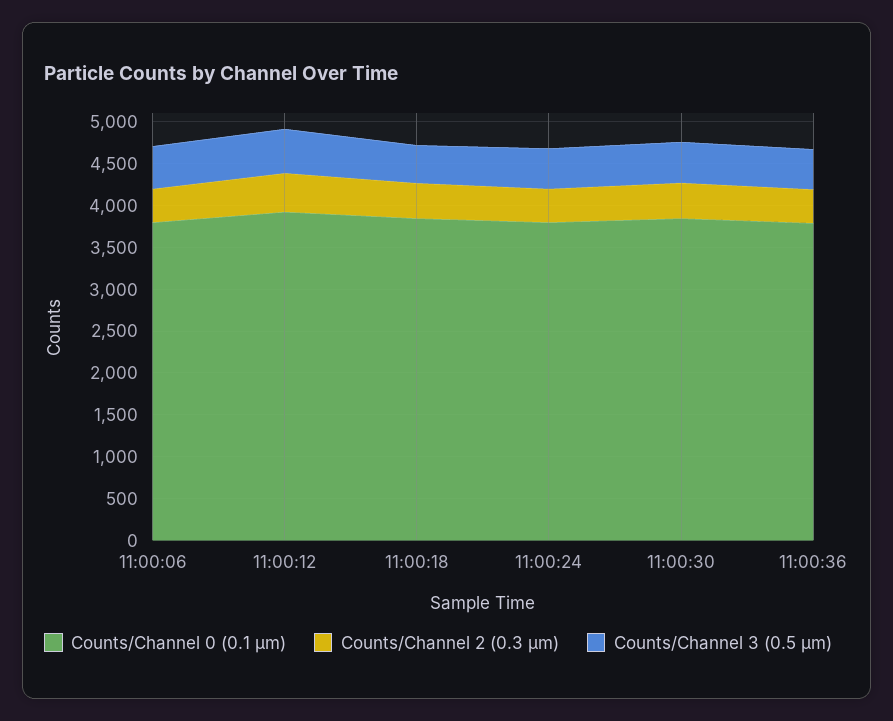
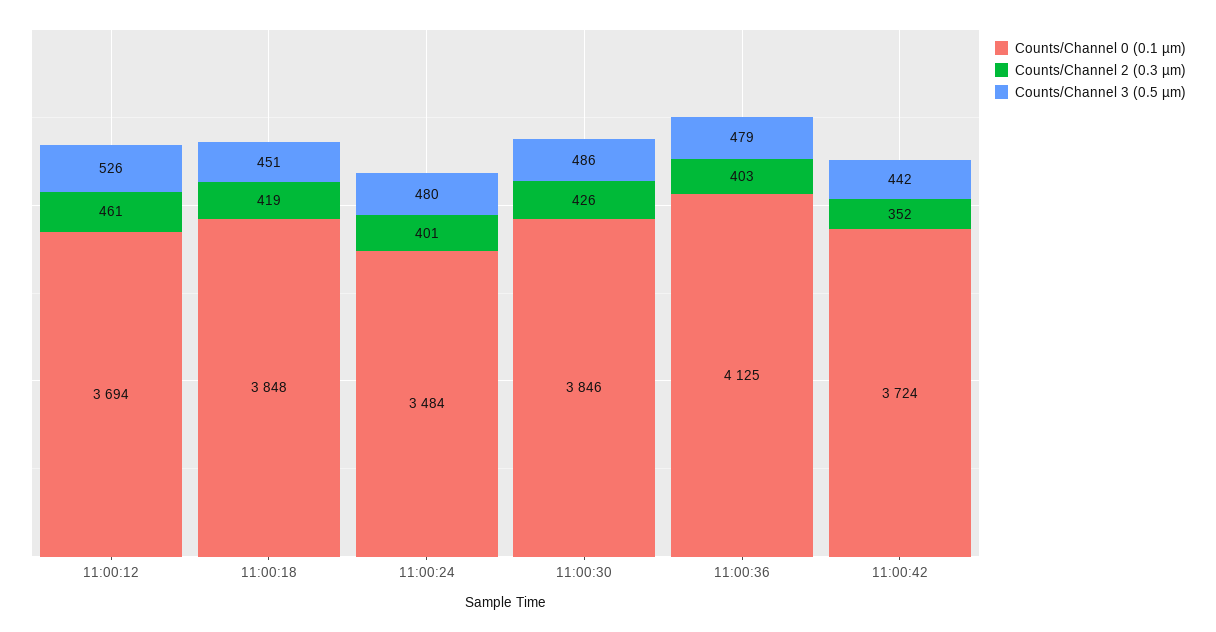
Counts/Channel 0 (0.1 µm), 11:00:06: 3800 -> none
Counts/Channel 2 (0.3 µm), 11:00:06: 400 -> none
Counts/Channel 3 (0.5 µm), 11:00:06: 500 -> none
Counts/Channel 0 (0.1 µm), 11:00:12: 3900 -> 3694
Counts/Channel 0 (0.1 µm), 11:00:24: 3800 -> 3484
Counts/Channel 0 (0.1 µm), 11:00:36: 3800 -> 4125
Counts/Channel 0 (0.1 µm), 11:00:42: none -> 3724
Counts/Channel 2 (0.3 µm), 11:00:42: none -> 352
Counts/Channel 3 (0.5 µm), 11:00:42: none -> 442

